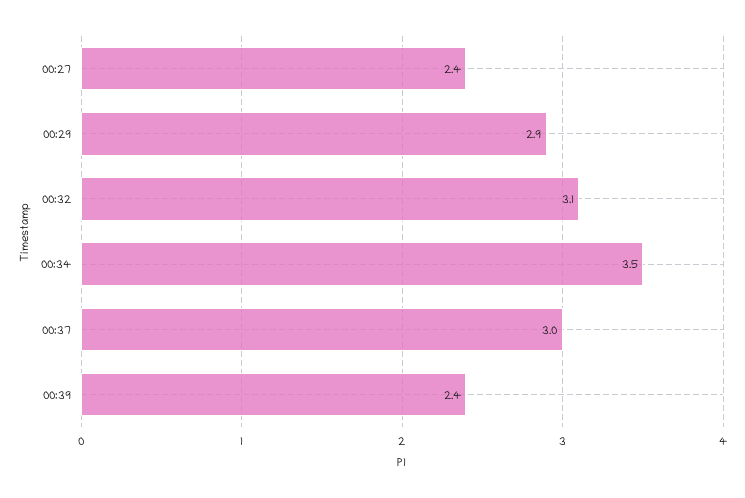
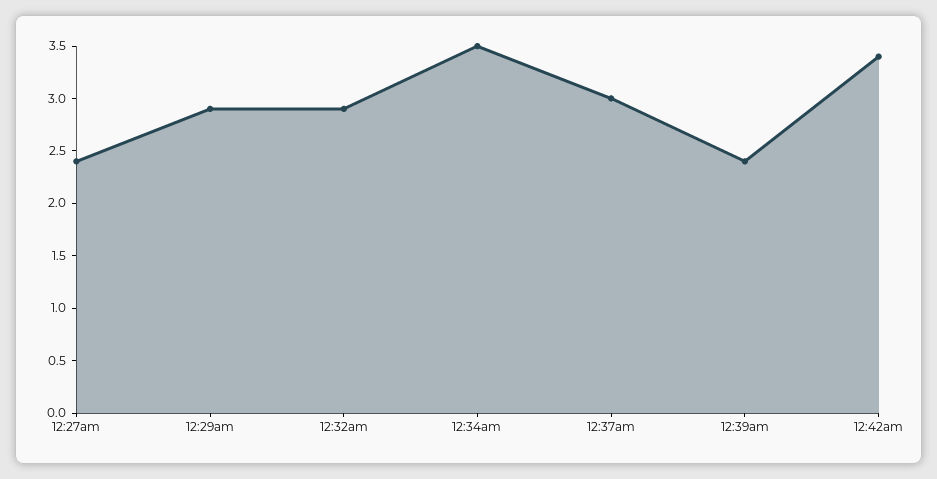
00:32: 3.1 -> 2.9
12:42am: none -> 3.4

